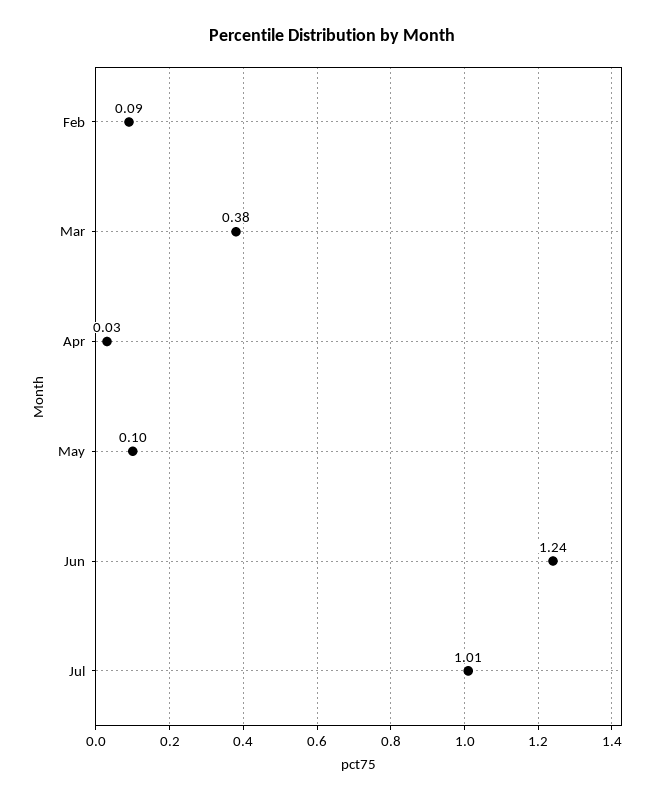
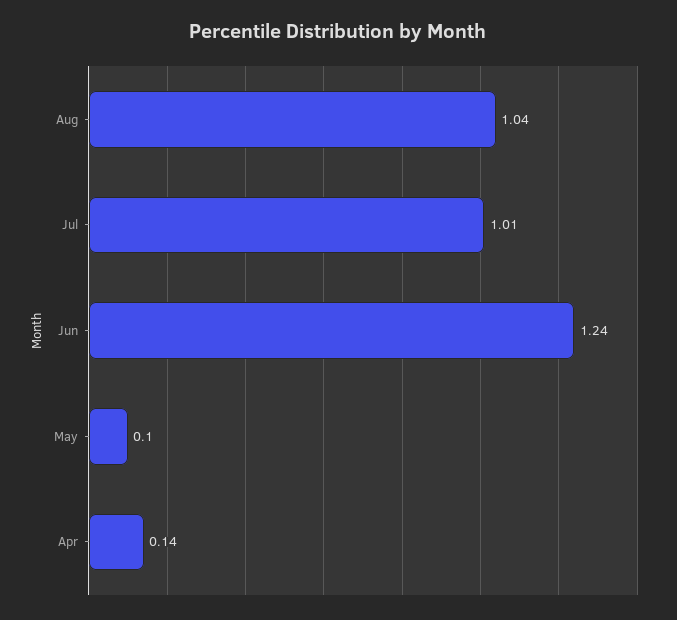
Feb: 0.09 -> none
Mar: 0.38 -> none
Apr: 0.03 -> 0.14
Aug: none -> 1.04

